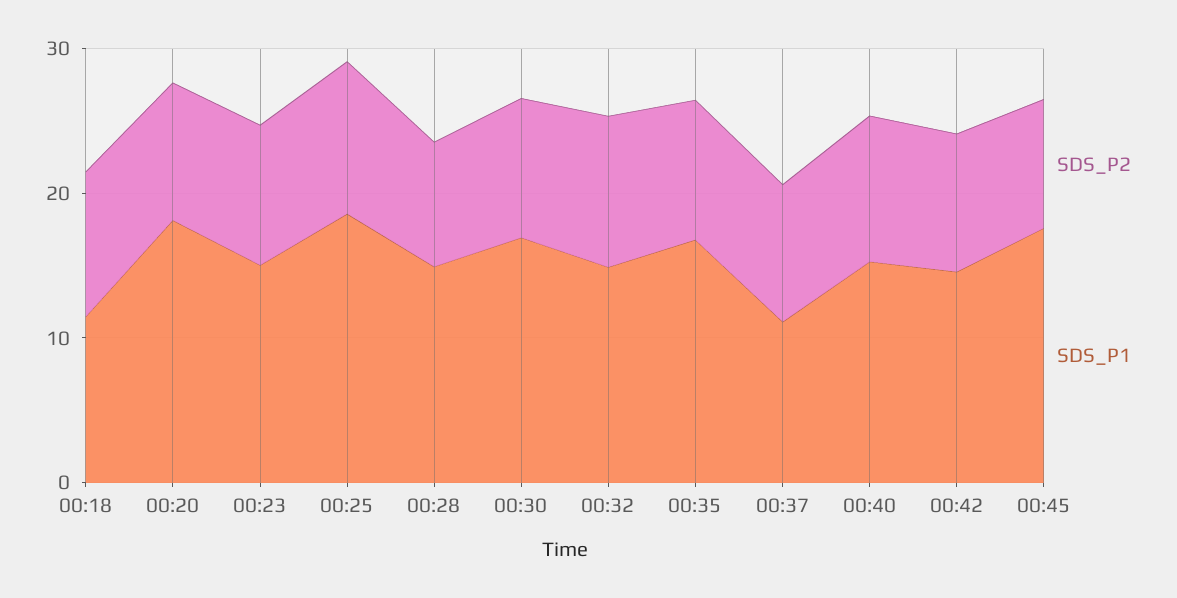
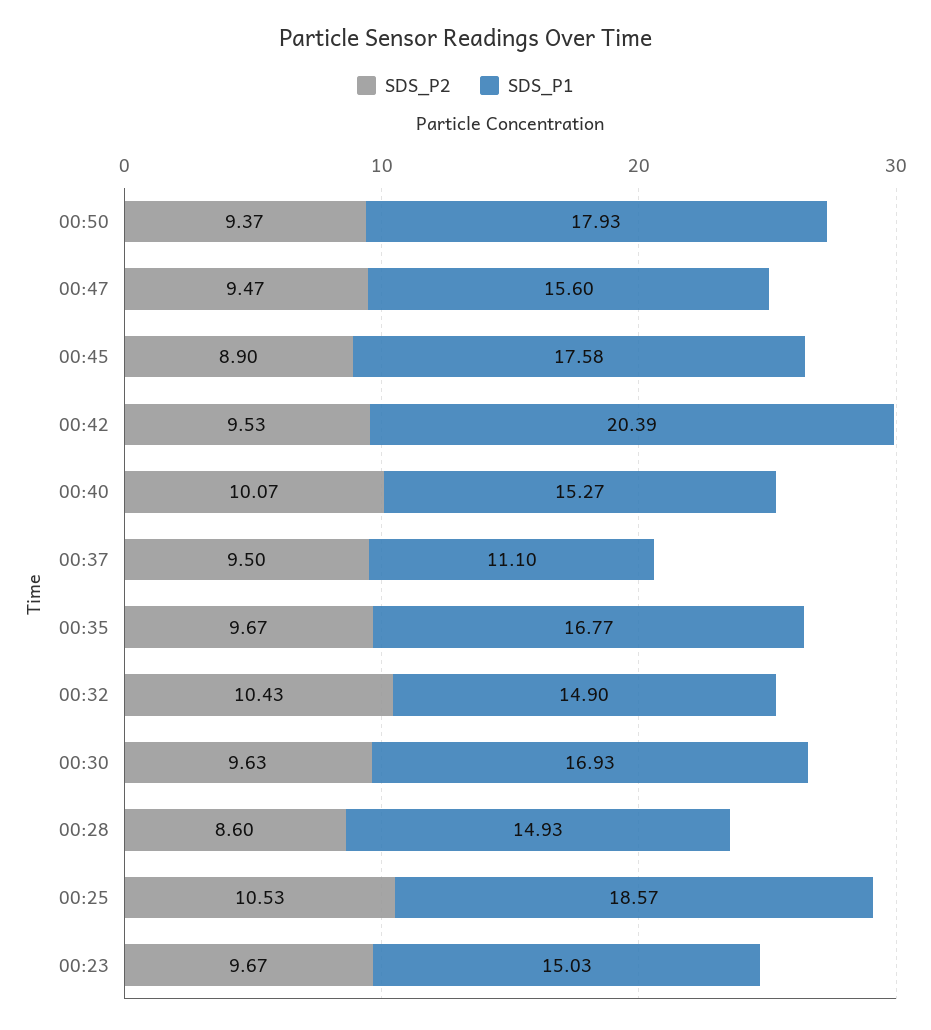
SDS_P2, 00:18: 10 -> none
SDS_P1, 00:18: 12 -> none
SDS_P2, 00:20: 10 -> none
SDS_P1, 00:20: 18 -> none
SDS_P1, 00:42: 14 -> 20.39
SDS_P2, 00:50: none -> 9.37
SDS_P1, 00:50: none -> 17.93
SDS_P2, 00:47: none -> 9.47
SDS_P1, 00:47: none -> 15.6

